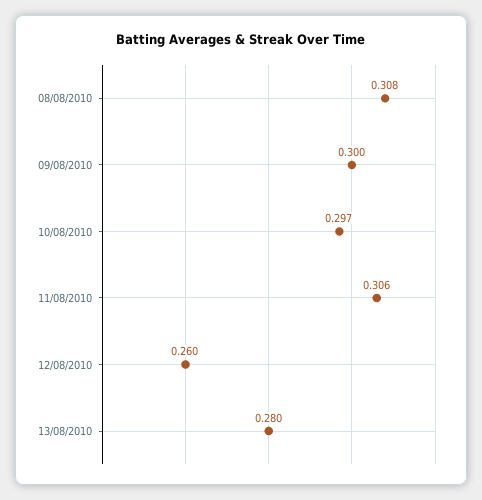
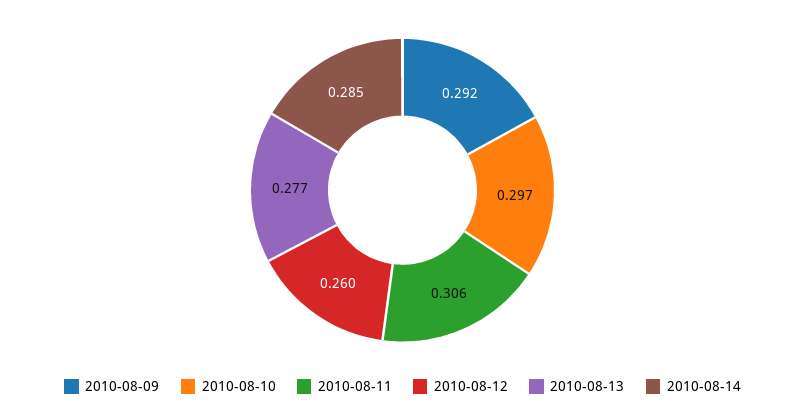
08/08/2010: 0.308 -> none
09/08/2010: 0.3 -> 0.292
13/08/2010: 0.28 -> 0.277
2010-08-14: none -> 0.285

